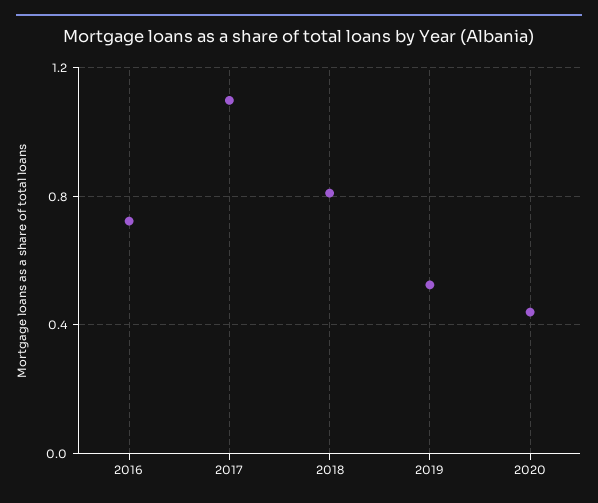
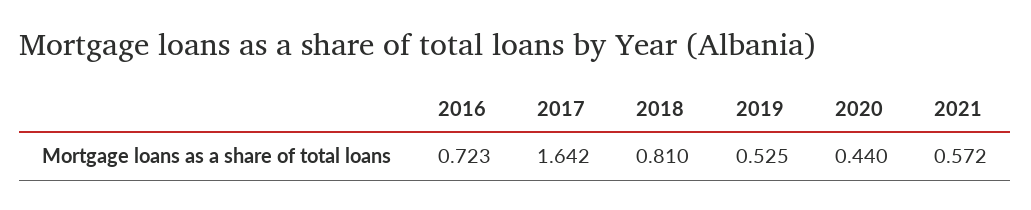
2017: 1.1 -> 1.642
2021: none -> 0.572

